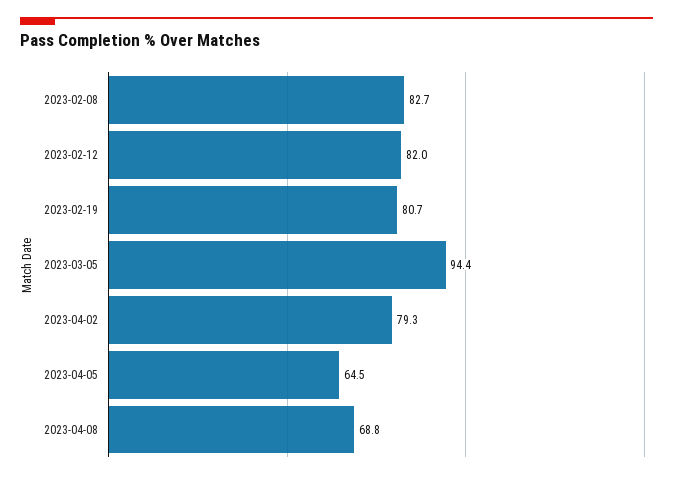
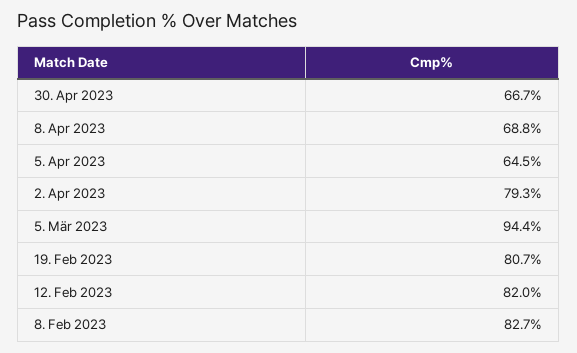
30. Apr 2023: none -> 66.7

